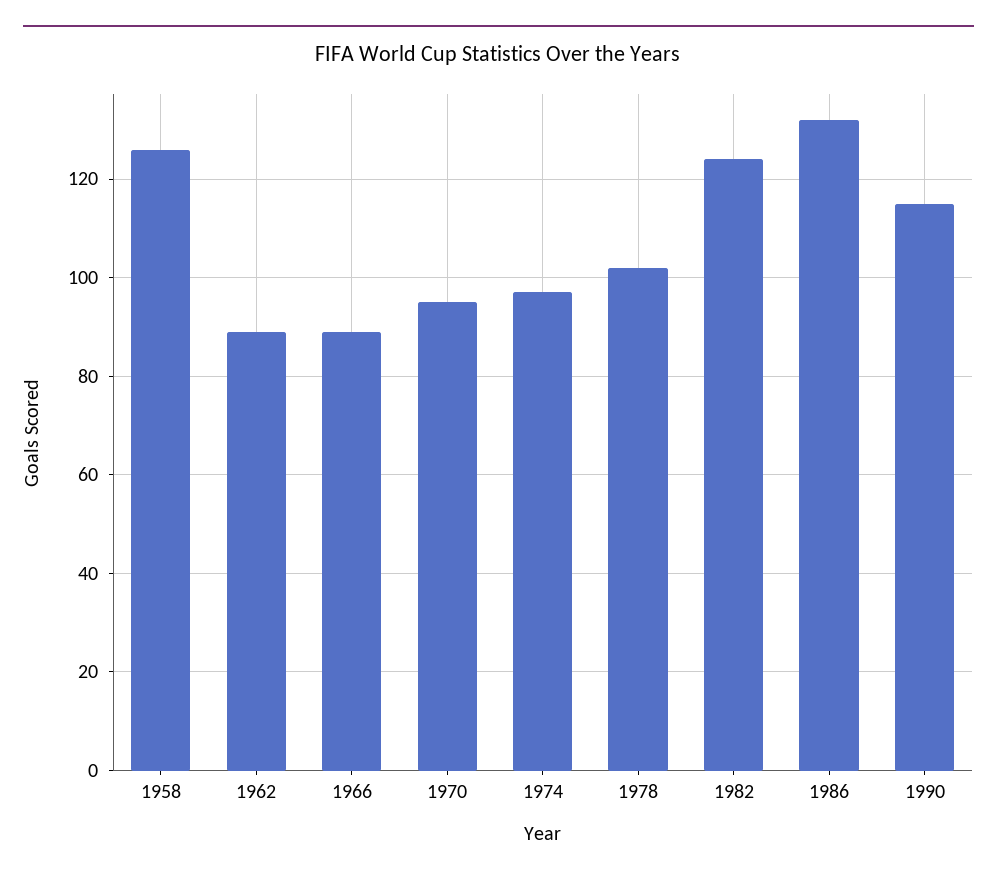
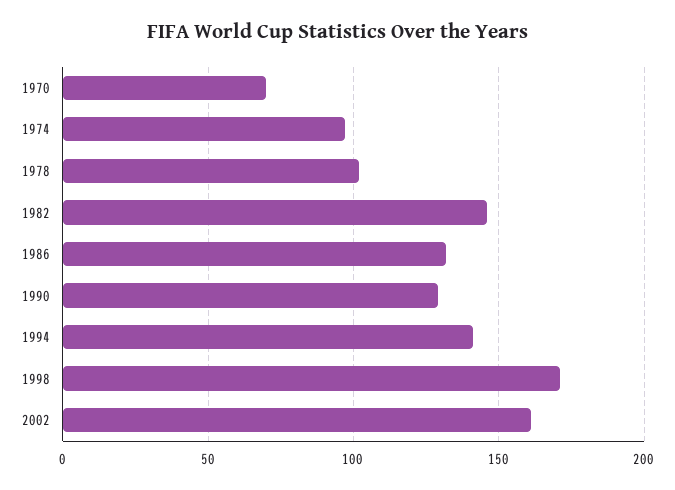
1958: 125 -> none
1962: 90 -> none
1966: 90 -> none
1970: 95 -> 70
1982: 125 -> 145
1990: 115 -> 130
1994: none -> 140
1998: none -> 170
2002: none -> 160

